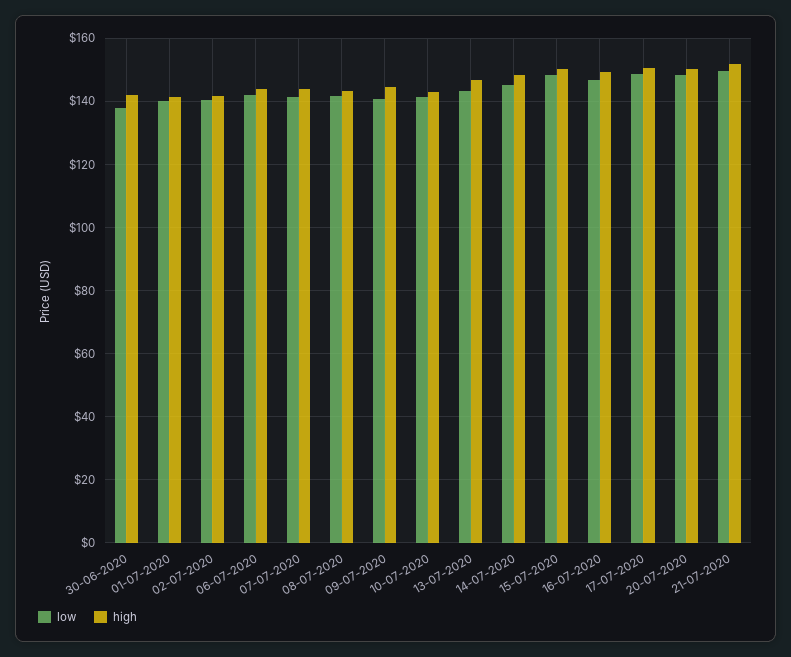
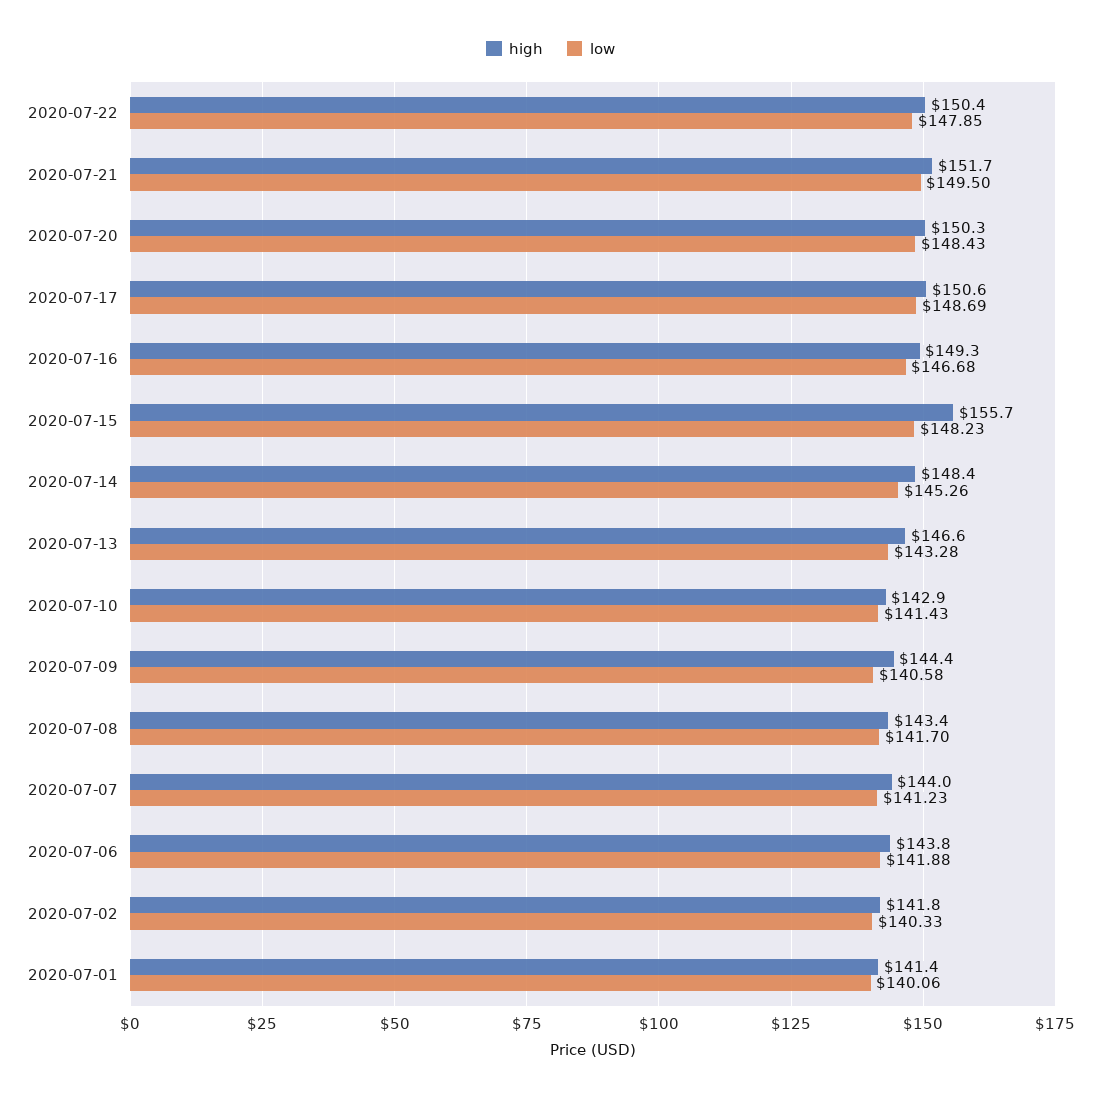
low, 30-06-2020: 138 -> none
high, 30-06-2020: 142 -> none
high, 15-07-2020: 150 -> 155.7
high, 2020-07-22: none -> 150.4
low, 2020-07-22: none -> 147.85

